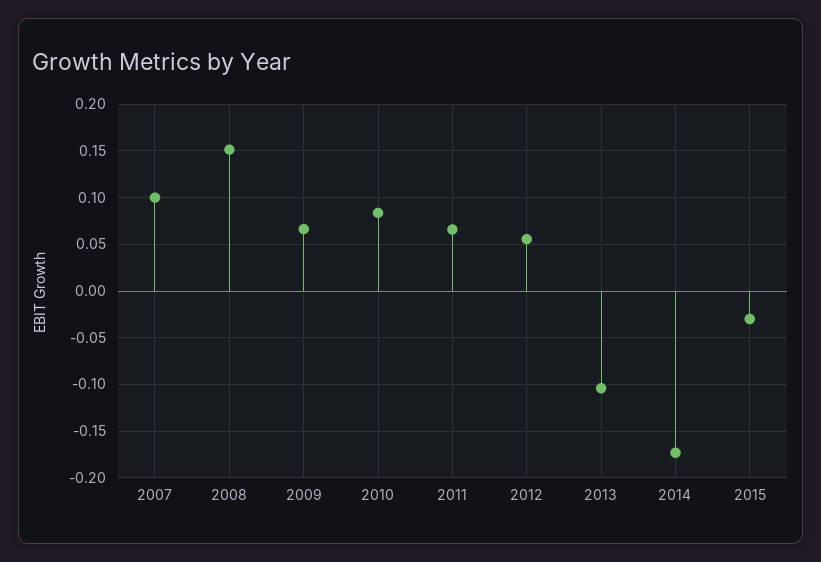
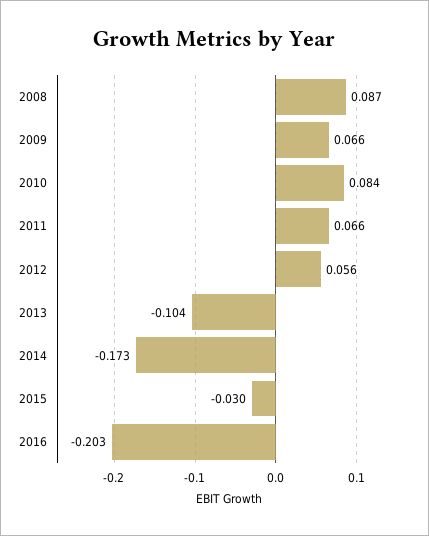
2007: 0.1 -> none
2008: 0.15 -> 0.087
2016: none -> -0.203

